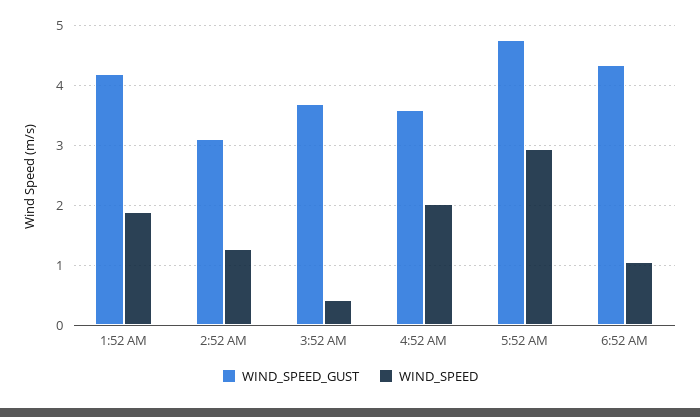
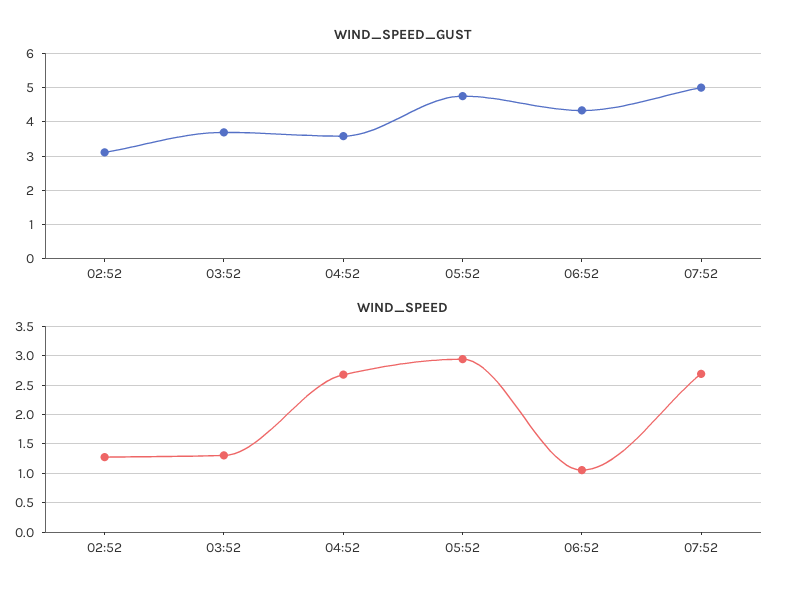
WIND_SPEED_GUST, 1:52 AM: 4.2 -> none
WIND_SPEED, 1:52 AM: 1.9 -> none
WIND_SPEED, 3:52 AM: 0.4 -> 1.25
WIND_SPEED, 4:52 AM: 2 -> 2.75
WIND_SPEED_GUST, 07:52: none -> 5
WIND_SPEED, 07:52: none -> 2.75

